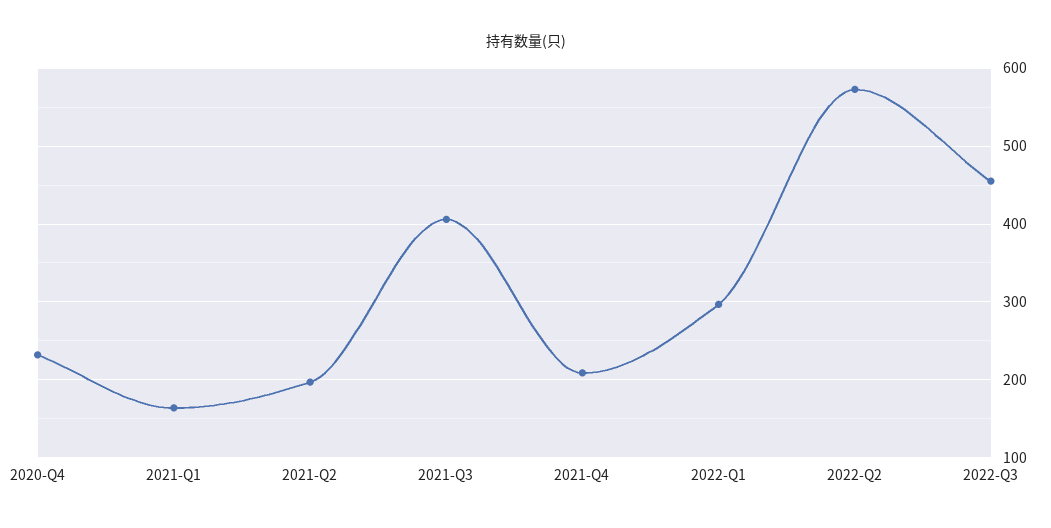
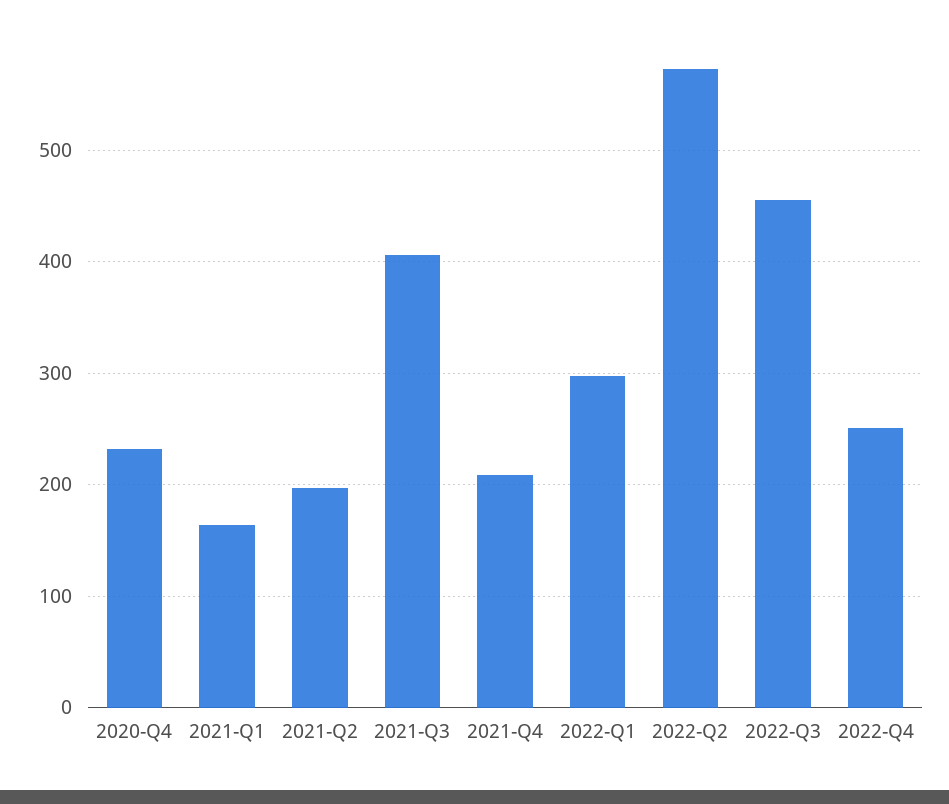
2022-Q4: none -> 250

